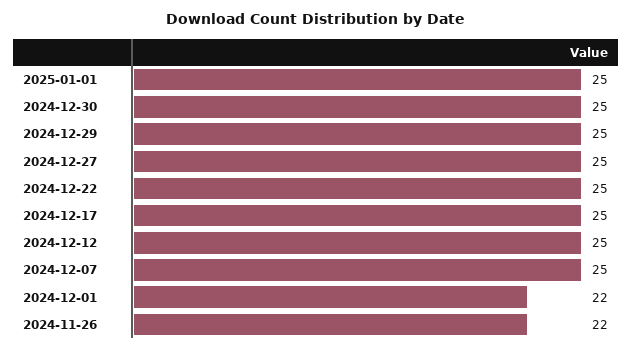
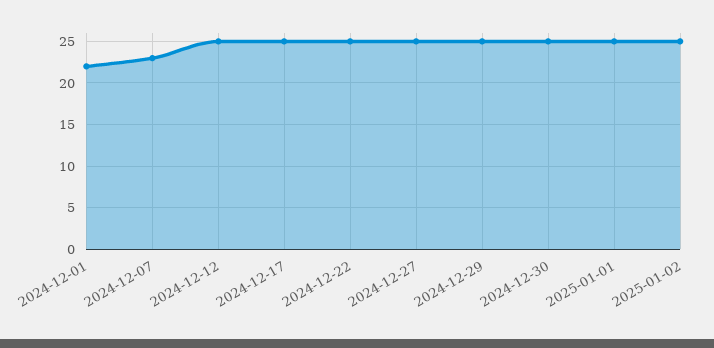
2024-12-07: 25 -> 23
2024-11-26: 22 -> none
2025-01-02: none -> 25

